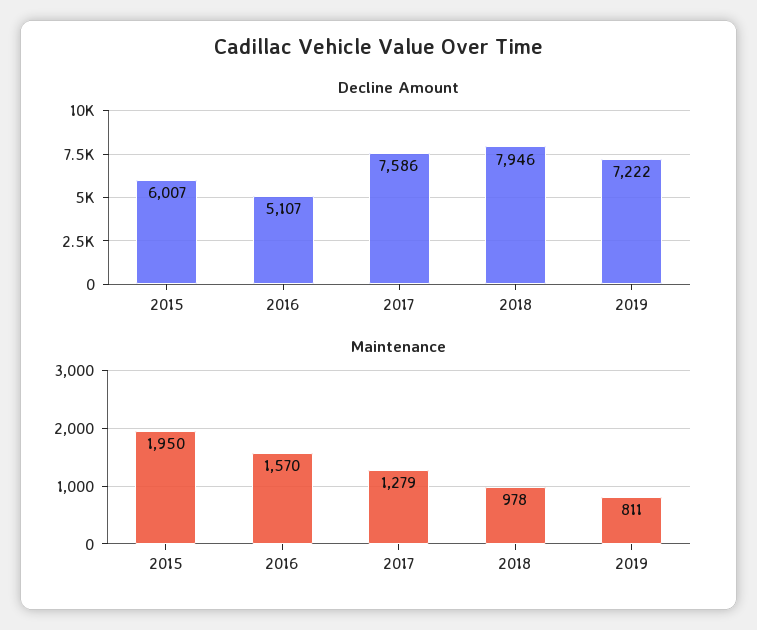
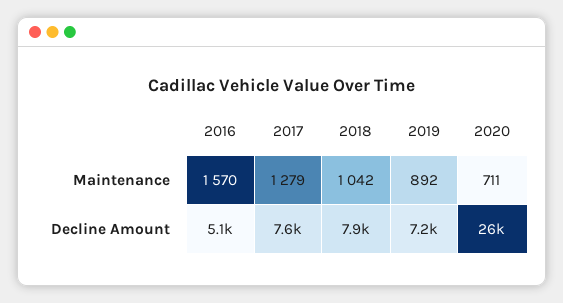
Decline Amount, 2015: 6007 -> none
Maintenance, 2015: 1950 -> none
Maintenance, 2018: 978 -> 1042
Maintenance, 2019: 811 -> 892
Maintenance, 2020: none -> 711
Decline Amount, 2020: none -> 26000

